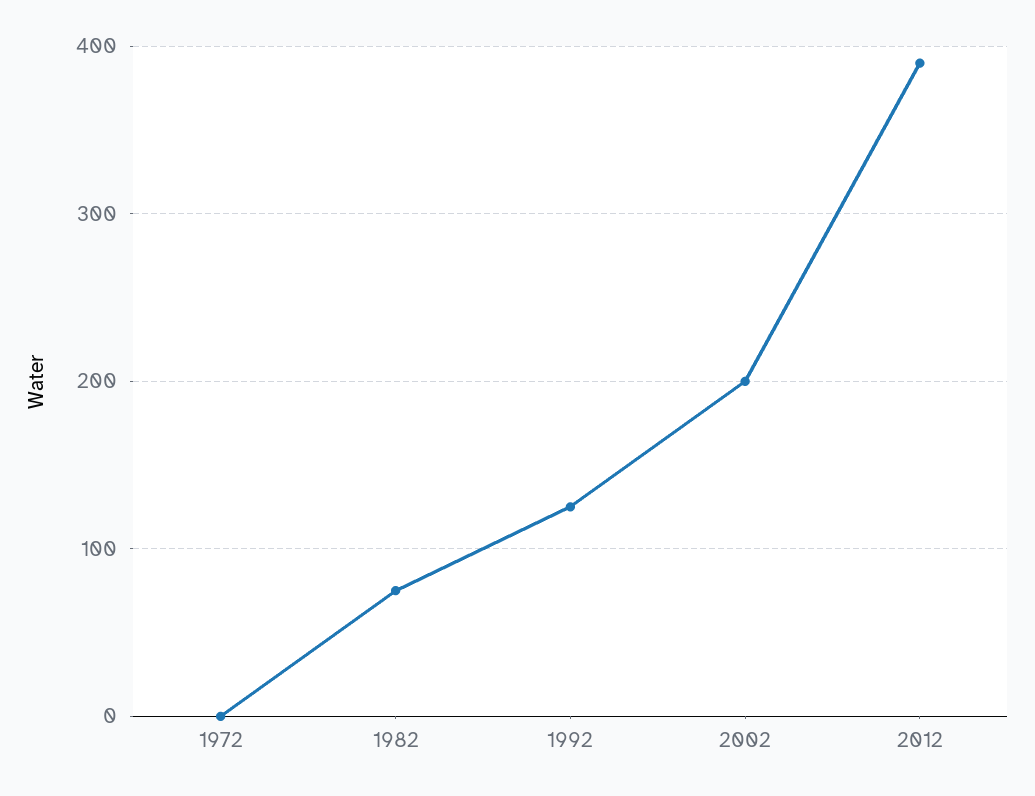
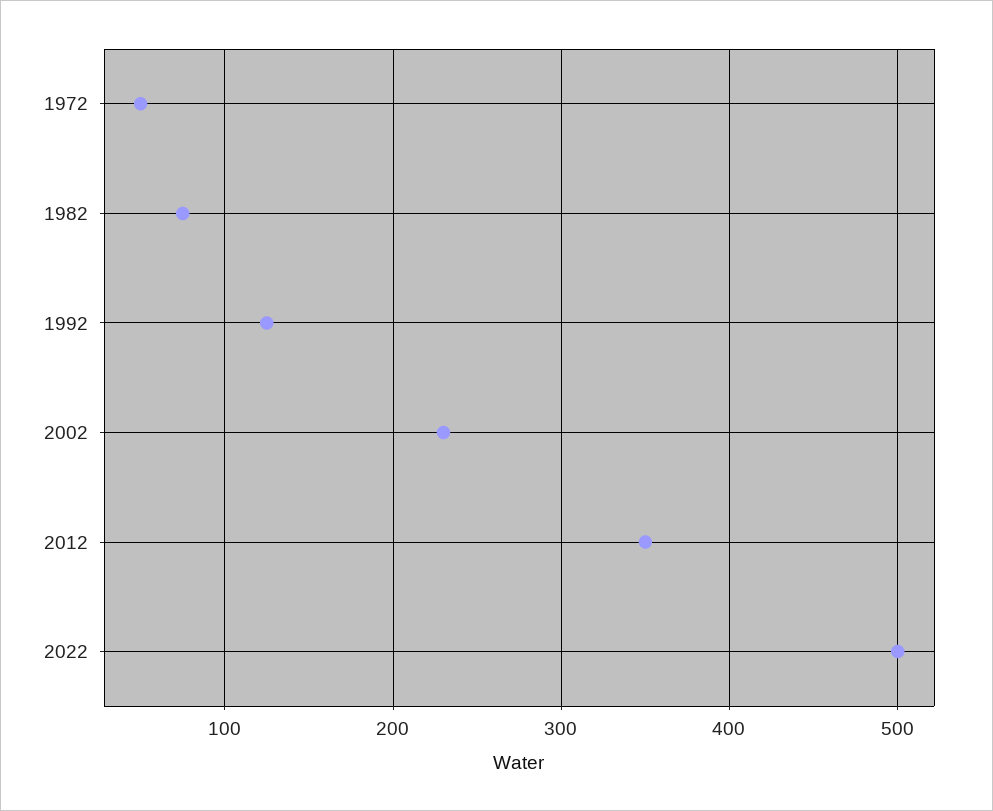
1972: 0 -> 50
2002: 200 -> 230
2012: 390 -> 350
2022: none -> 500

